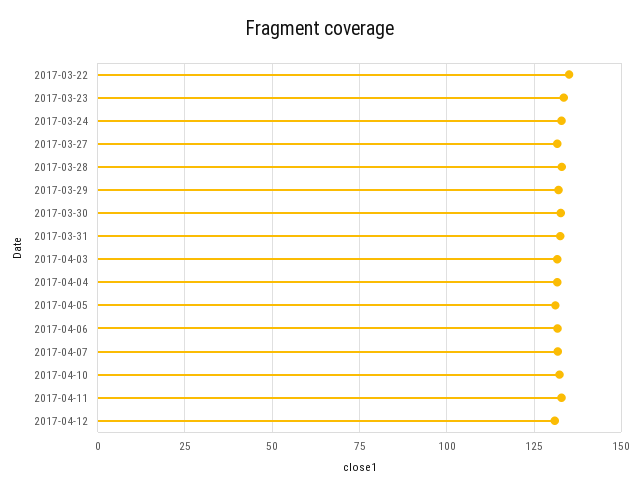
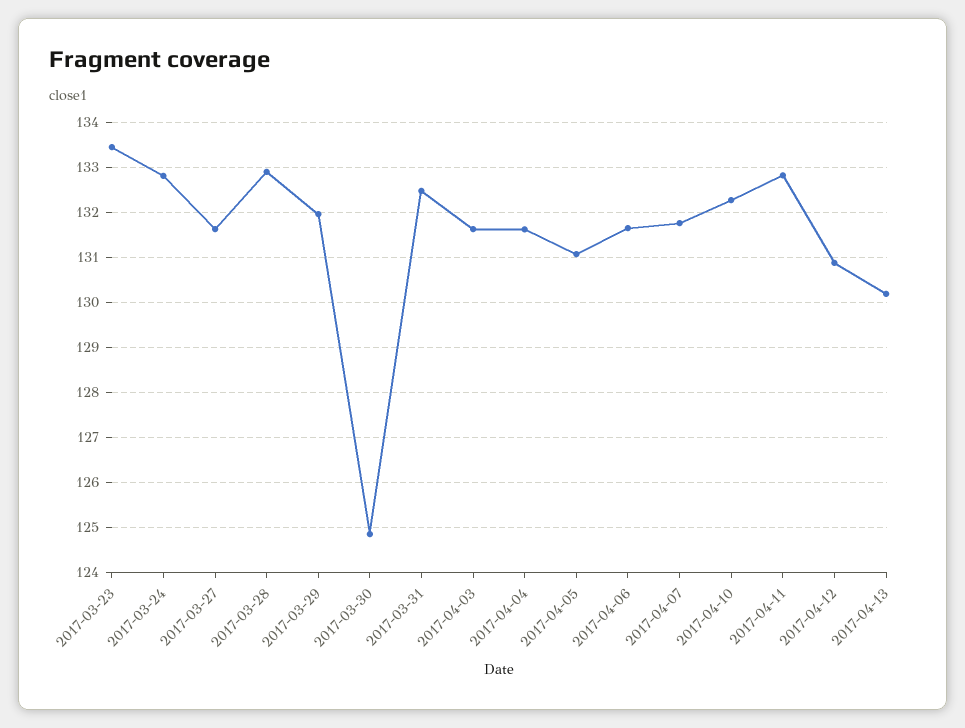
2017-03-22: 135 -> none
2017-03-30: 132.5 -> 124.8
2017-04-13: none -> 130.2

